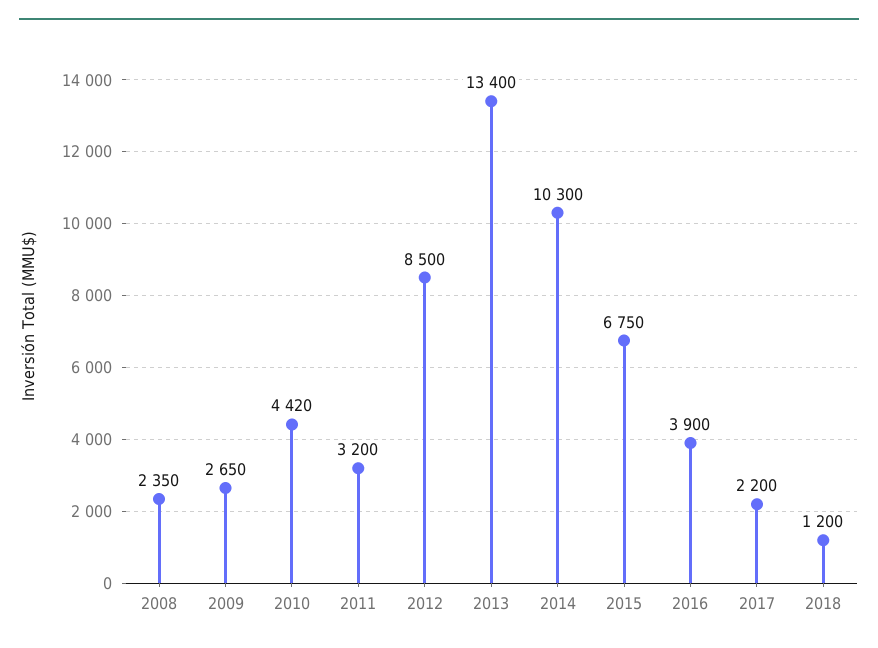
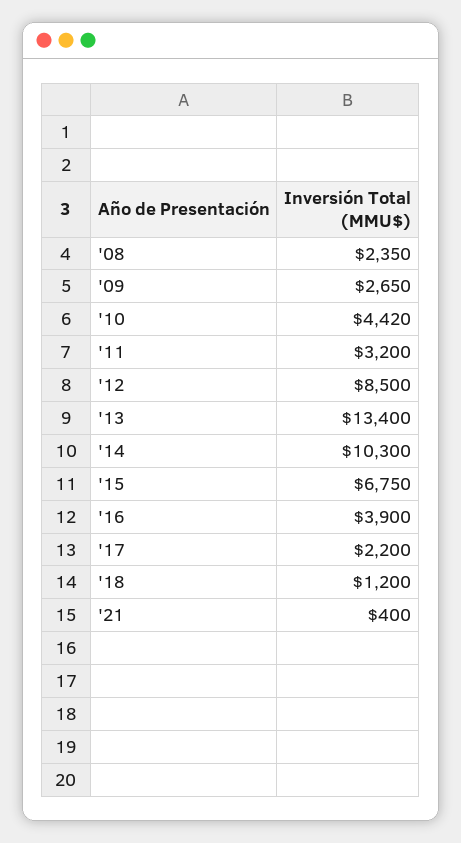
'21: none -> 400

